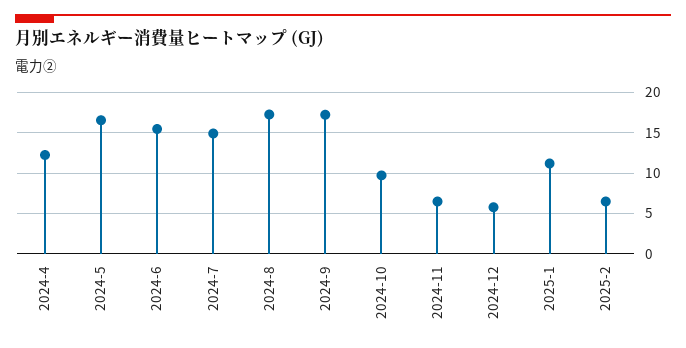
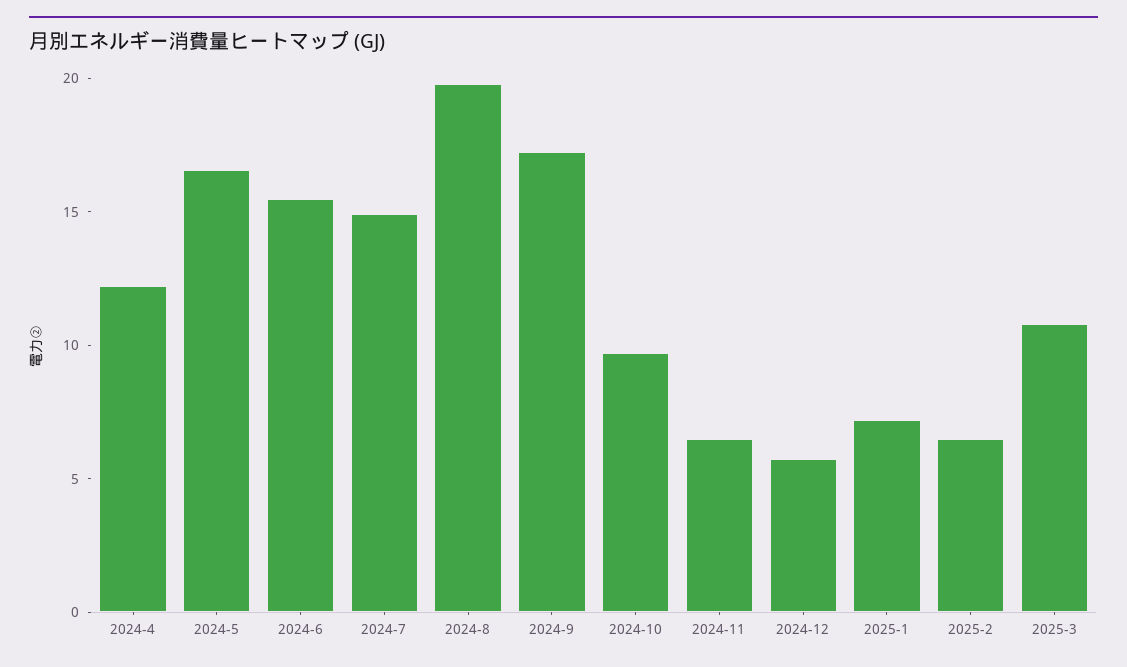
2024-8: 17 -> 20
2025-1: 11 -> 7
2025-3: none -> 11

